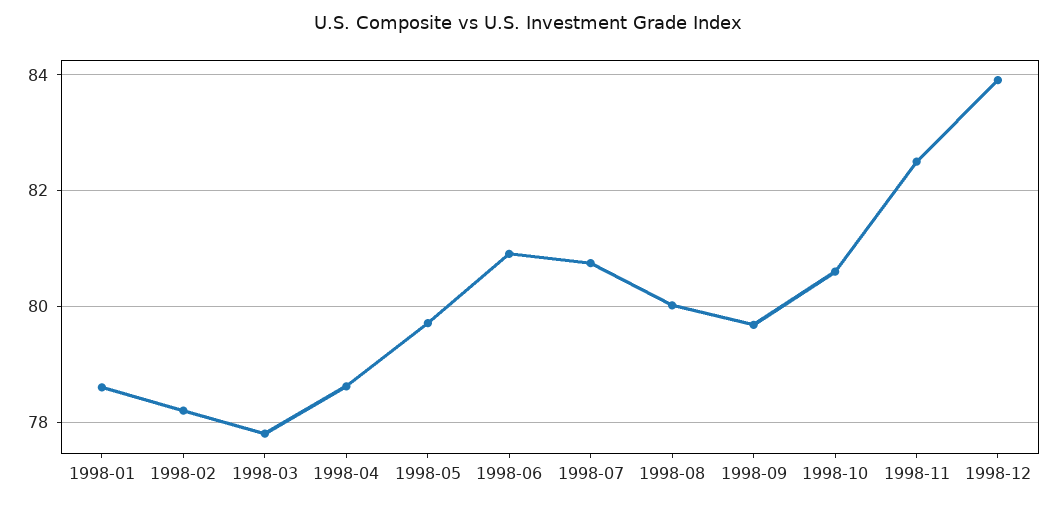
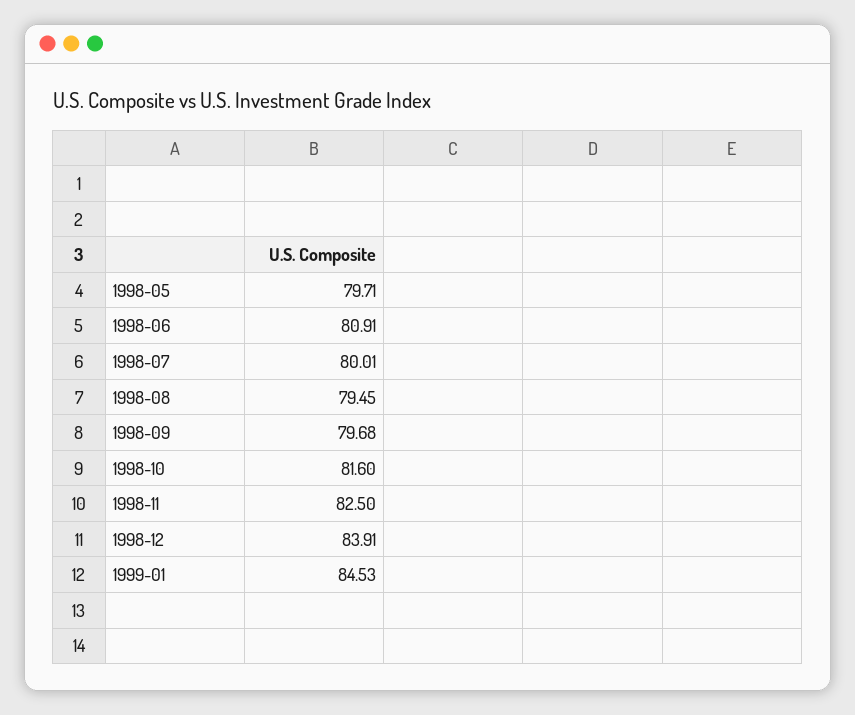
1998-01: 78.6 -> none
1998-02: 78.2 -> none
1998-03: 77.8 -> none
1998-04: 78.6 -> none
1998-07: 80.8 -> 80.01
1998-08: 80 -> 79.45
1998-10: 80.6 -> 81.6
1999-01: none -> 84.53

